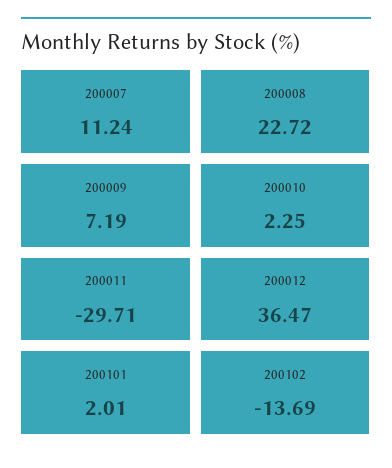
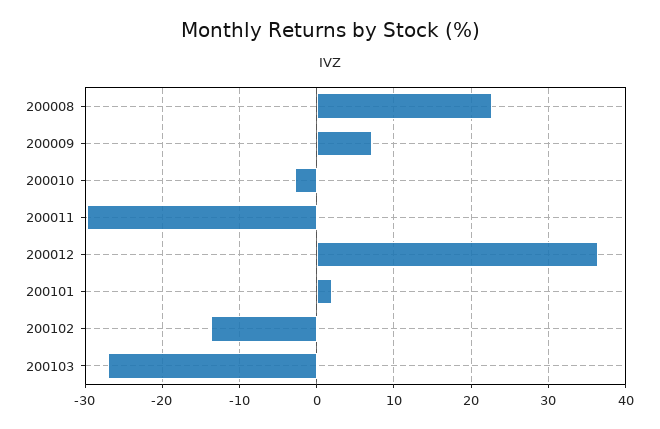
200007: 11.24 -> none
200010: 2.25 -> -3
200103: none -> -27

